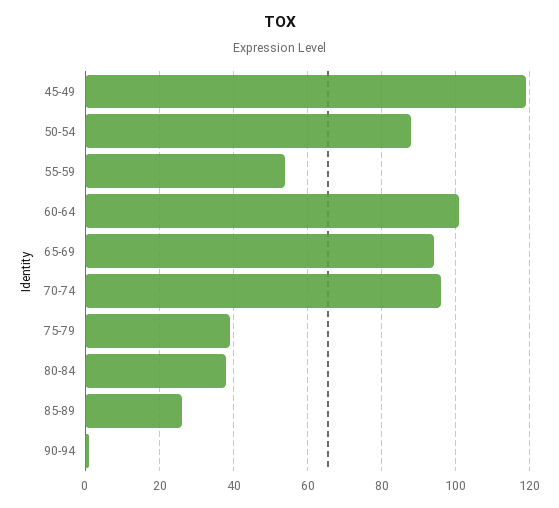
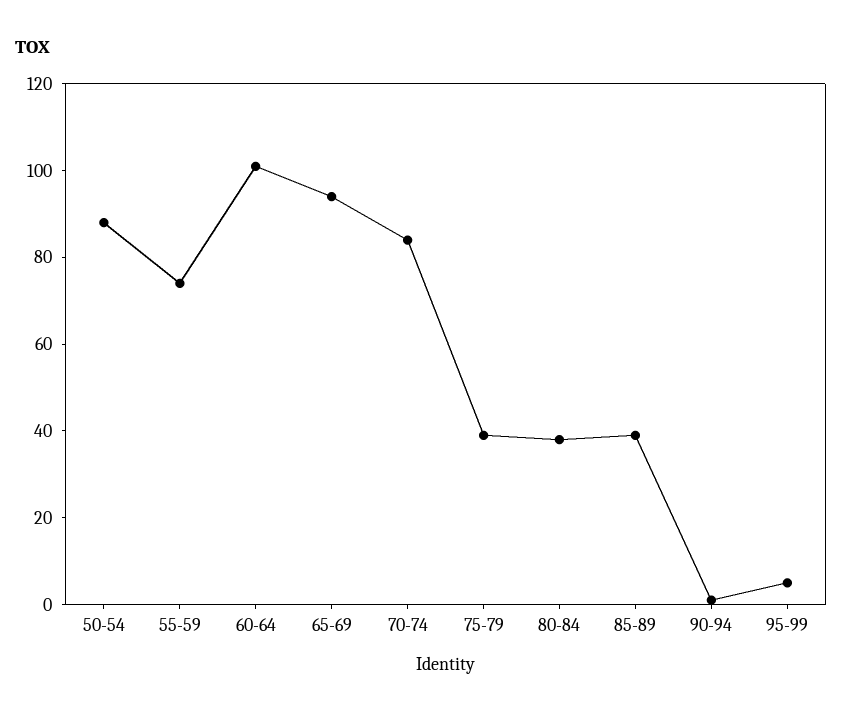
45-49: 120 -> none
55-59: 55 -> 75
70-74: 95 -> 85
85-89: 25 -> 40
95-99: none -> 5

